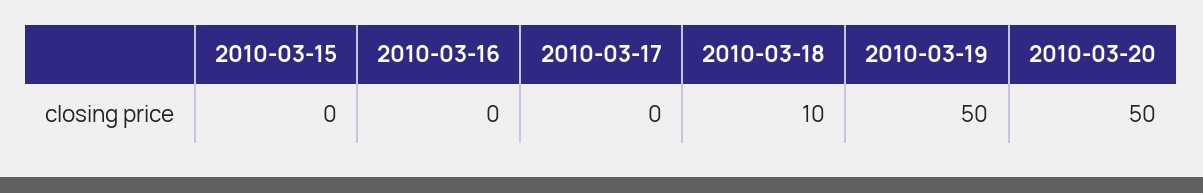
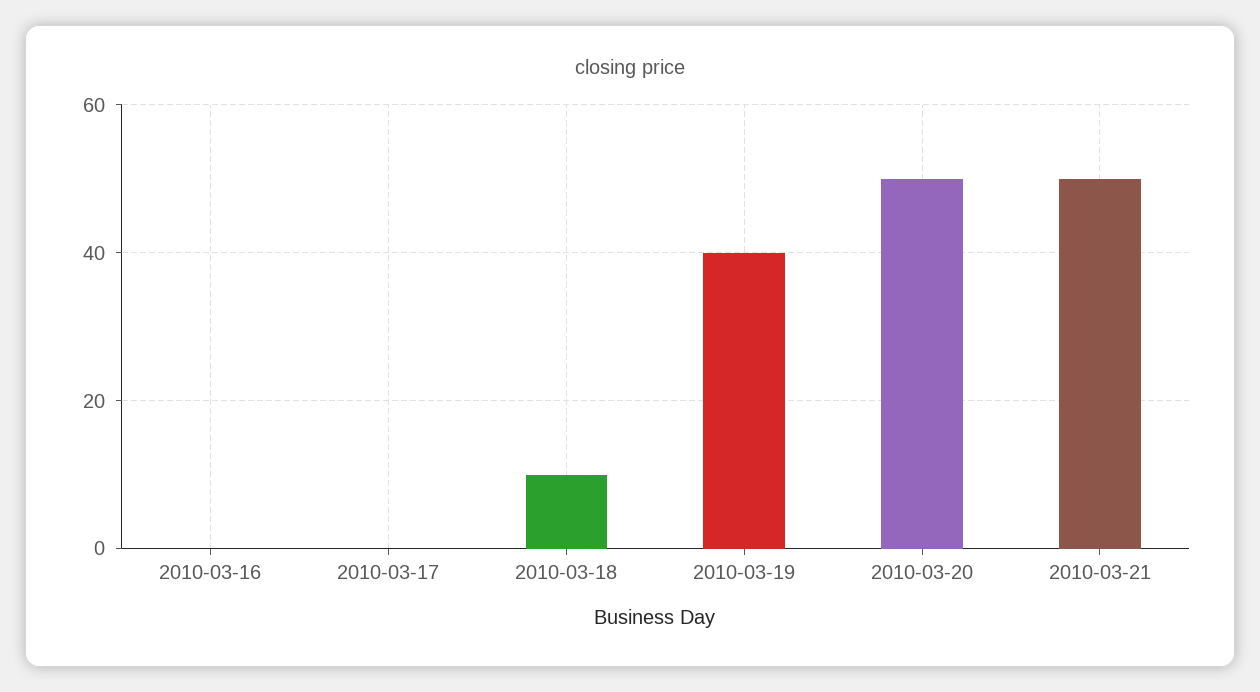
2010-03-15: 0 -> none
2010-03-19: 50 -> 40
2010-03-21: none -> 50

